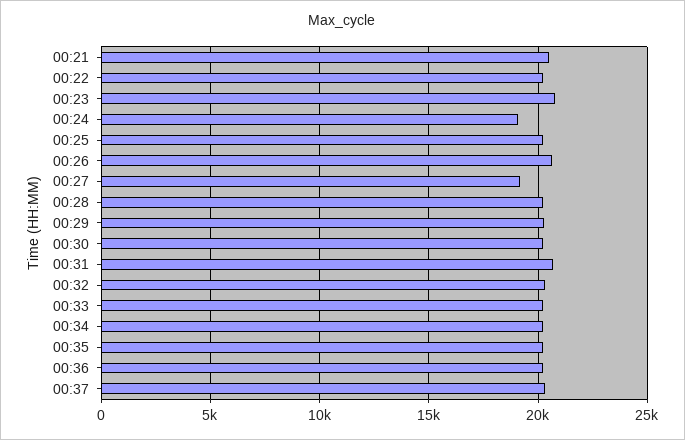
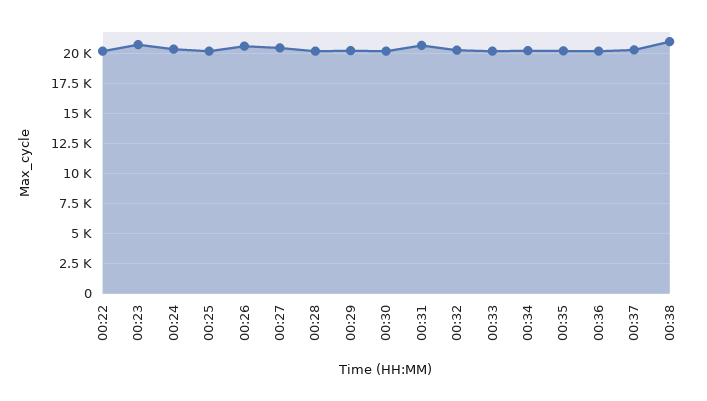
00:21: 20500 -> none
00:24: 19000 -> 20500
00:27: 19000 -> 20500
00:38: none -> 21000

